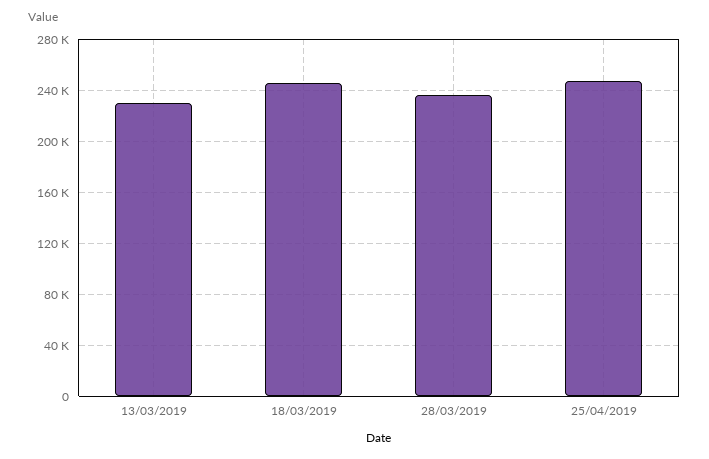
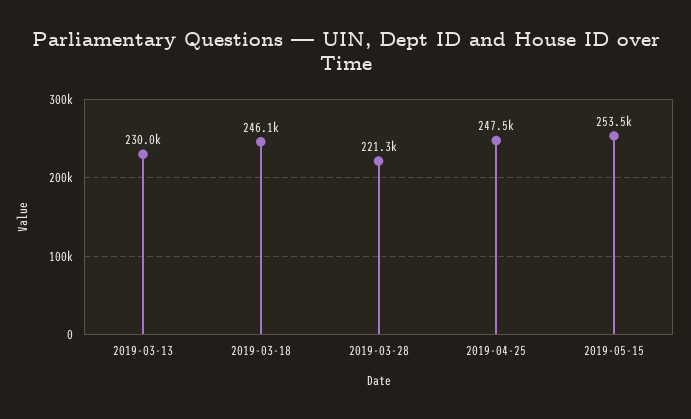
28/03/2019: 235000 -> 221300
2019-05-15: none -> 253500

